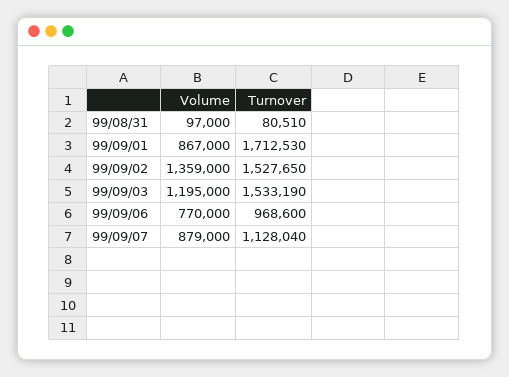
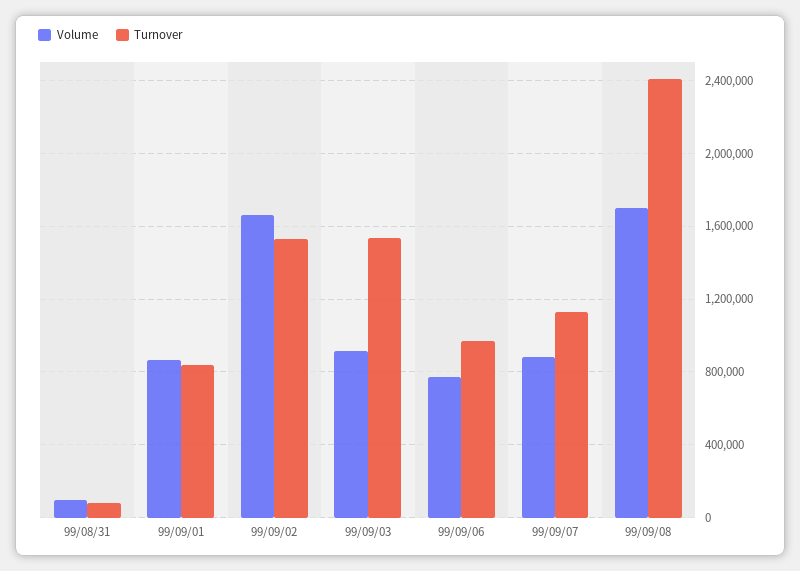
Turnover, 99/09/01: 1712530 -> 850000
Volume, 99/09/02: 1359000 -> 1650000
Volume, 99/09/03: 1195000 -> 900000
Volume, 99/09/08: none -> 1700000
Turnover, 99/09/08: none -> 2400000

